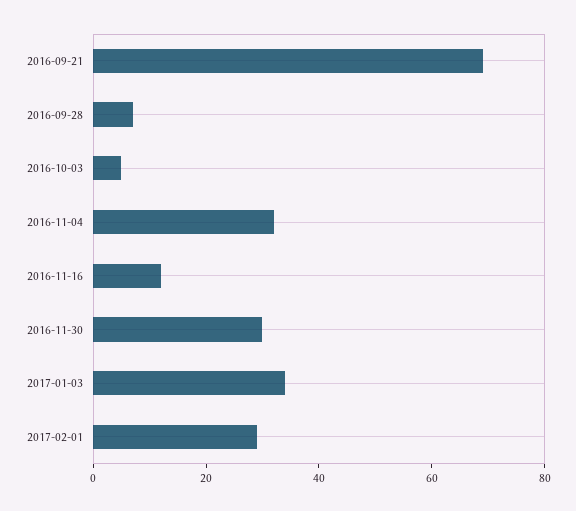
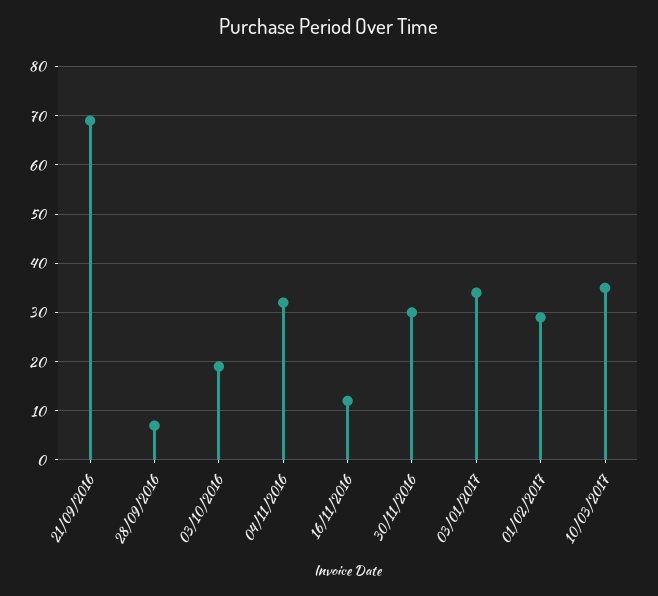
2016-10-03: 5 -> 20
10/03/2017: none -> 35

